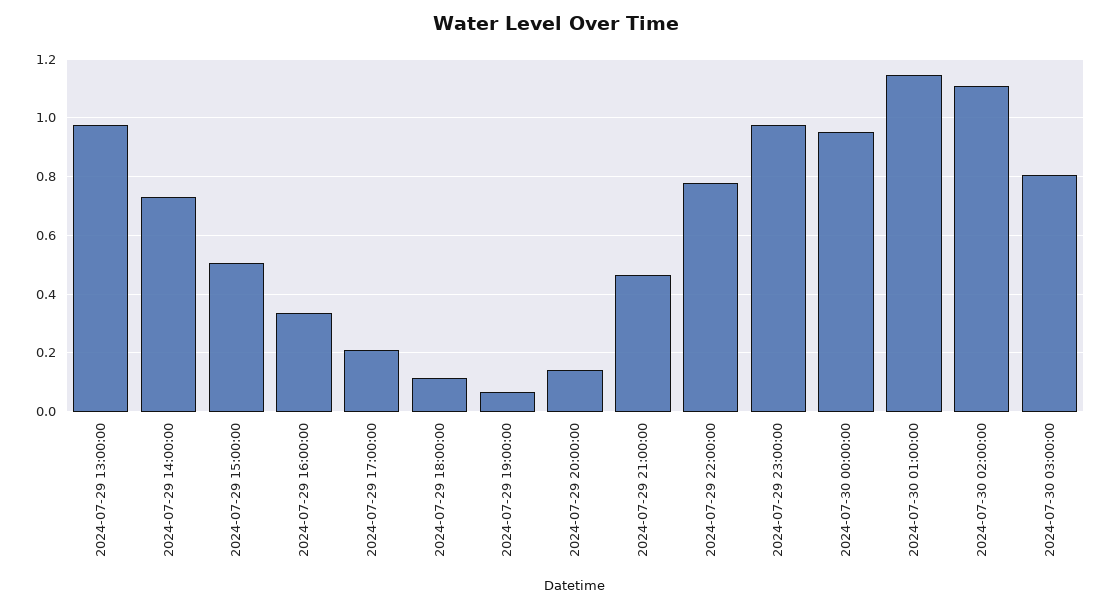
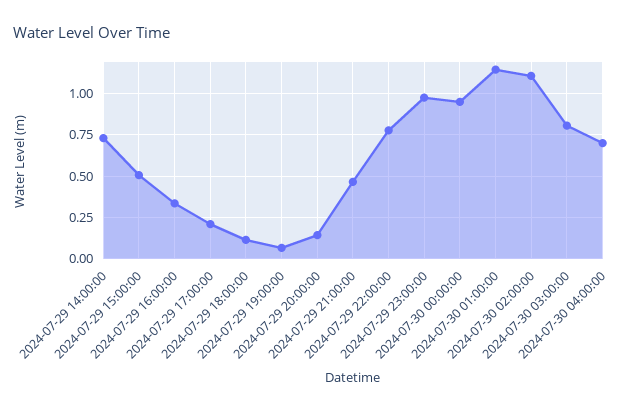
2024-07-29 13:00:00: 0.975 -> none
2024-07-30 04:00:00: none -> 0.7

